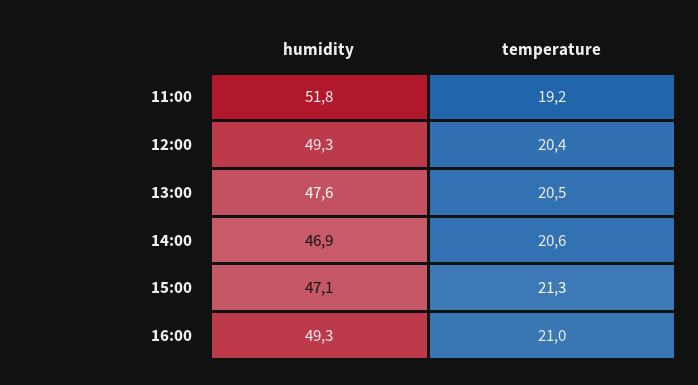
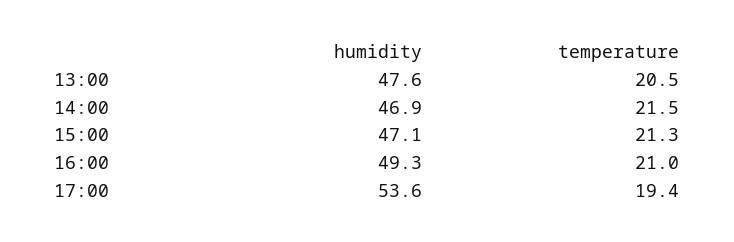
humidity, 11:00: 51.8 -> none
temperature, 11:00: 19.2 -> none
humidity, 12:00: 49.3 -> none
temperature, 12:00: 20.4 -> none
temperature, 14:00: 20.6 -> 21.5
humidity, 17:00: none -> 53.6
temperature, 17:00: none -> 19.4

